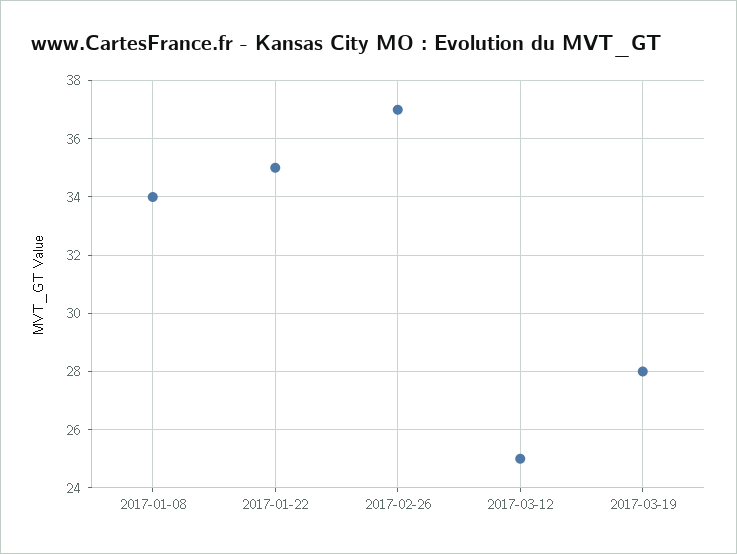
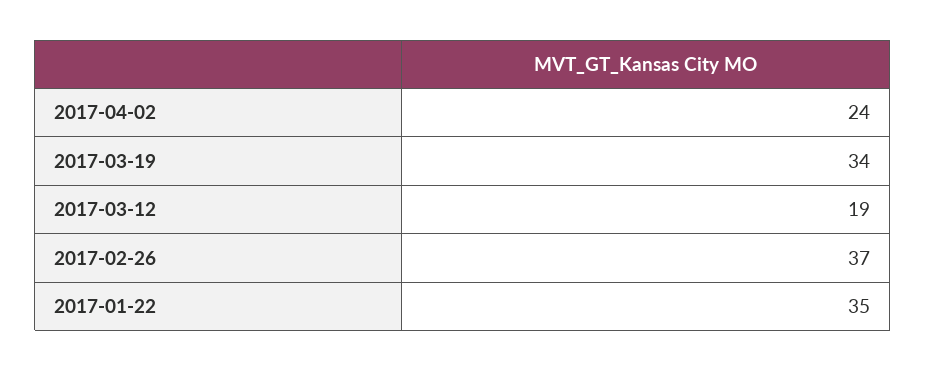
2017-01-08: 34 -> none
2017-03-12: 25 -> 19
2017-03-19: 28 -> 34
2017-04-02: none -> 24

